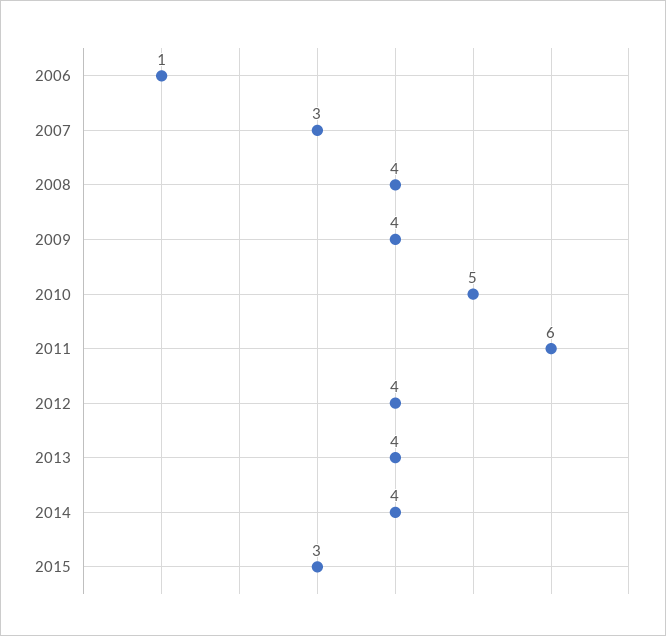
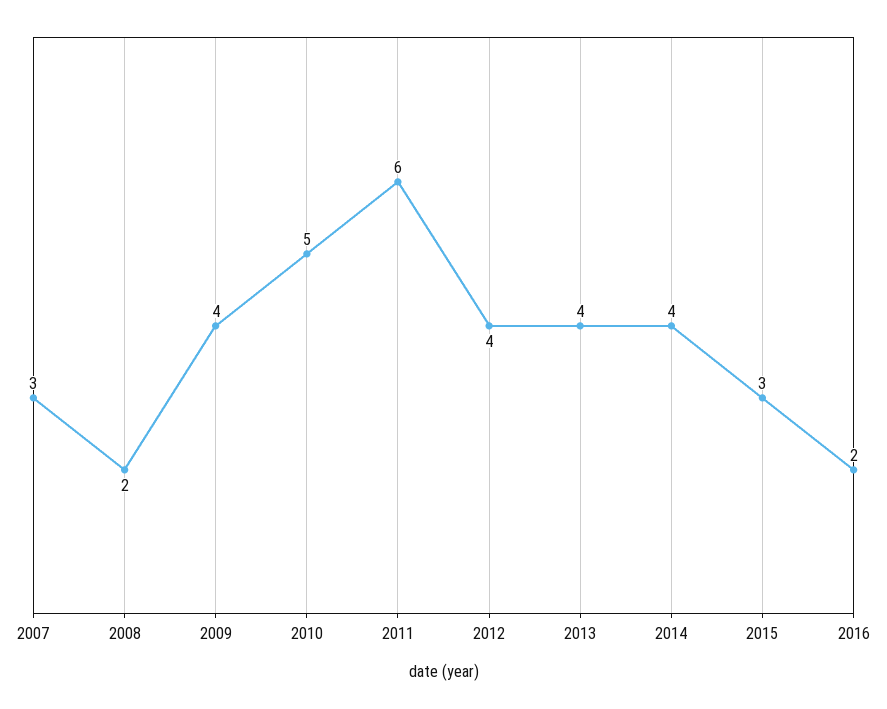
2006: 1 -> none
2008: 4 -> 2
2016: none -> 2

